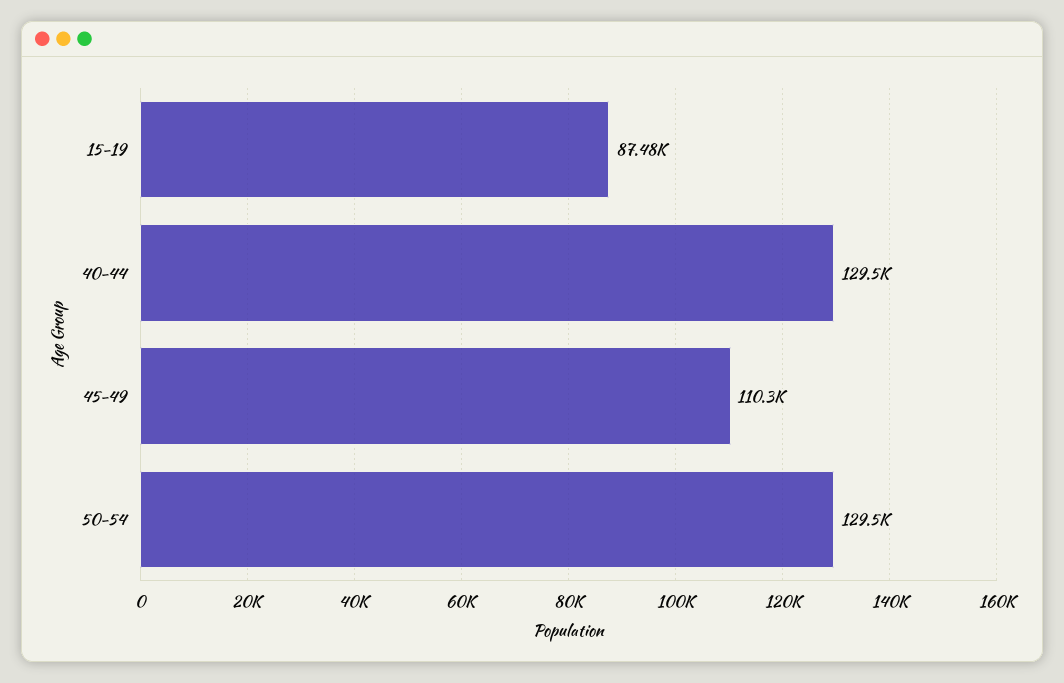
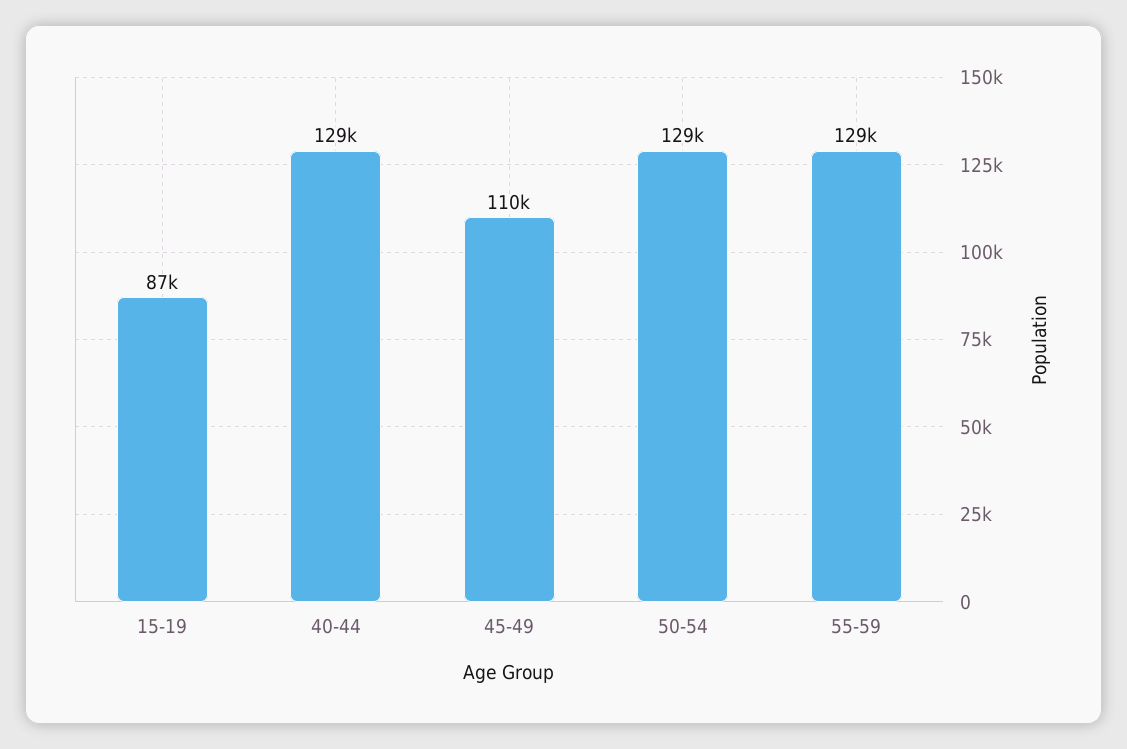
55-59: none -> 129000

